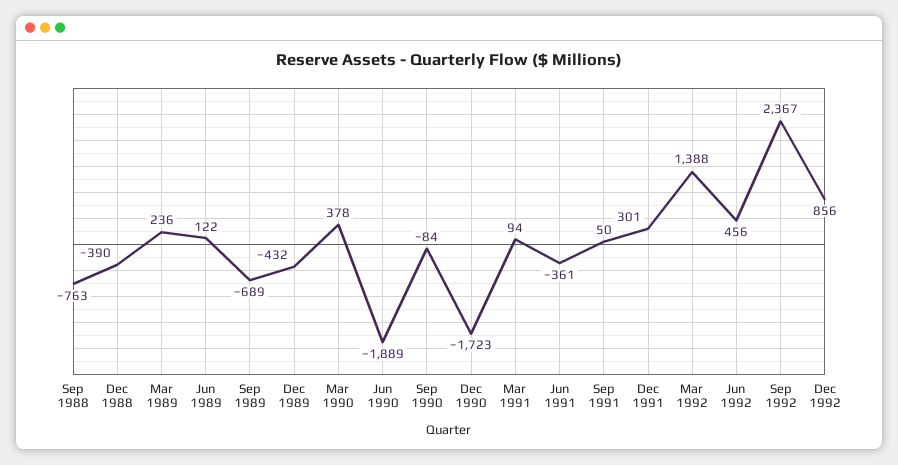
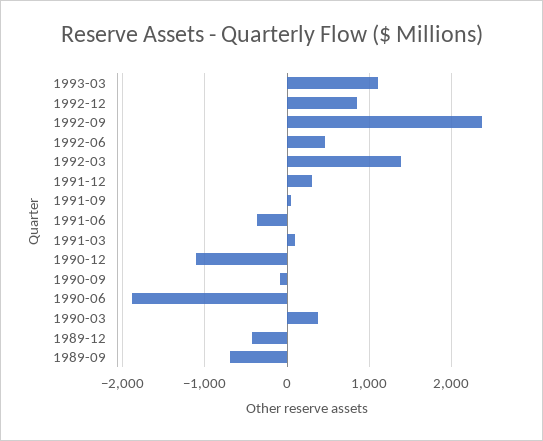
Sep 1988: -763 -> none
Dec 1988: -390 -> none
Mar 1989: 236 -> none
Jun 1989: 122 -> none
Dec 1990: -1723 -> -1100
1993-03: none -> 1100

